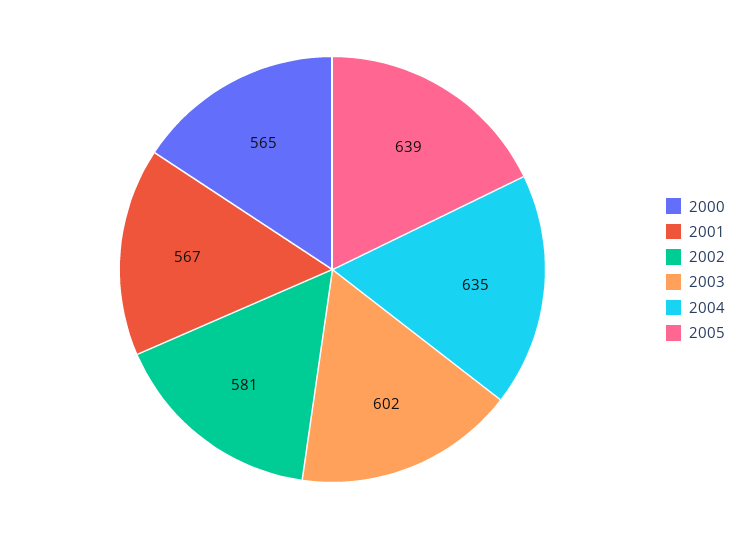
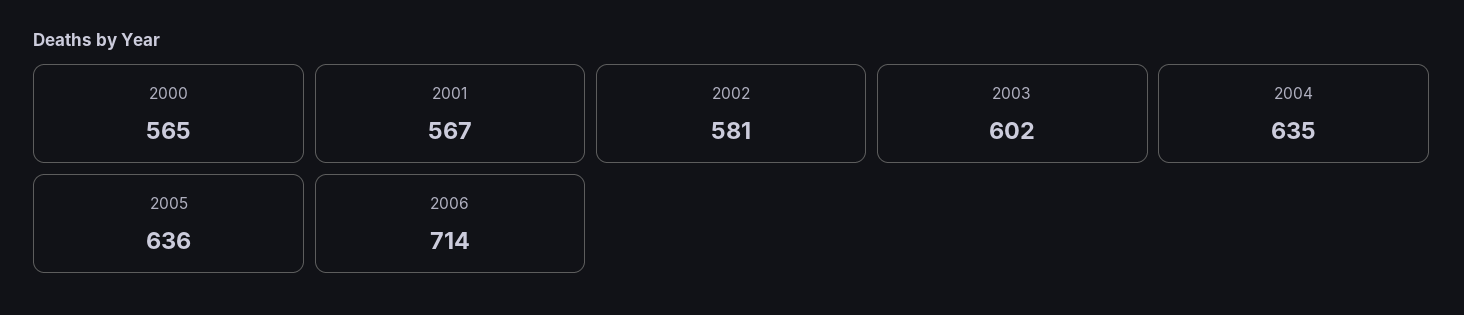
2005: 639 -> 636
2006: none -> 714

